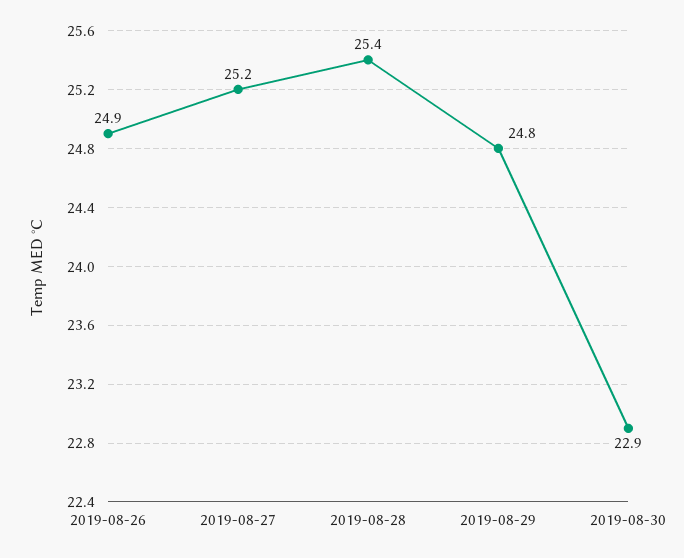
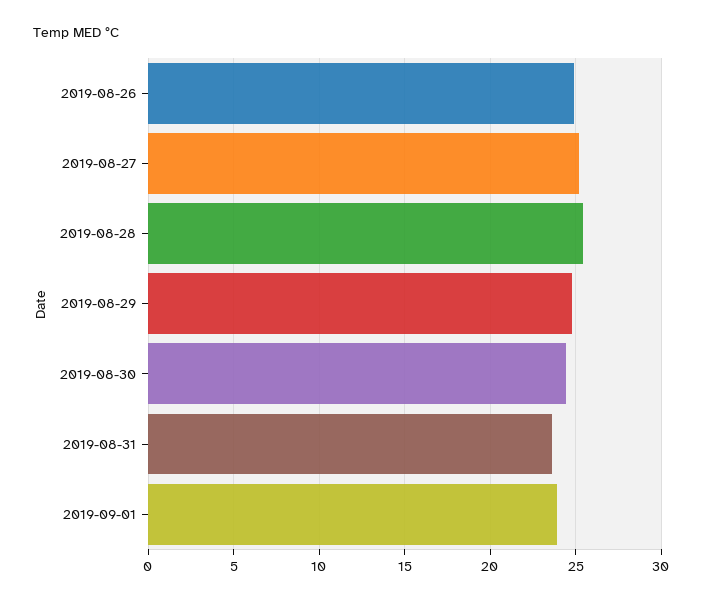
2019-08-30: 22.9 -> 24.5
2019-08-31: none -> 23.5
2019-09-01: none -> 24

